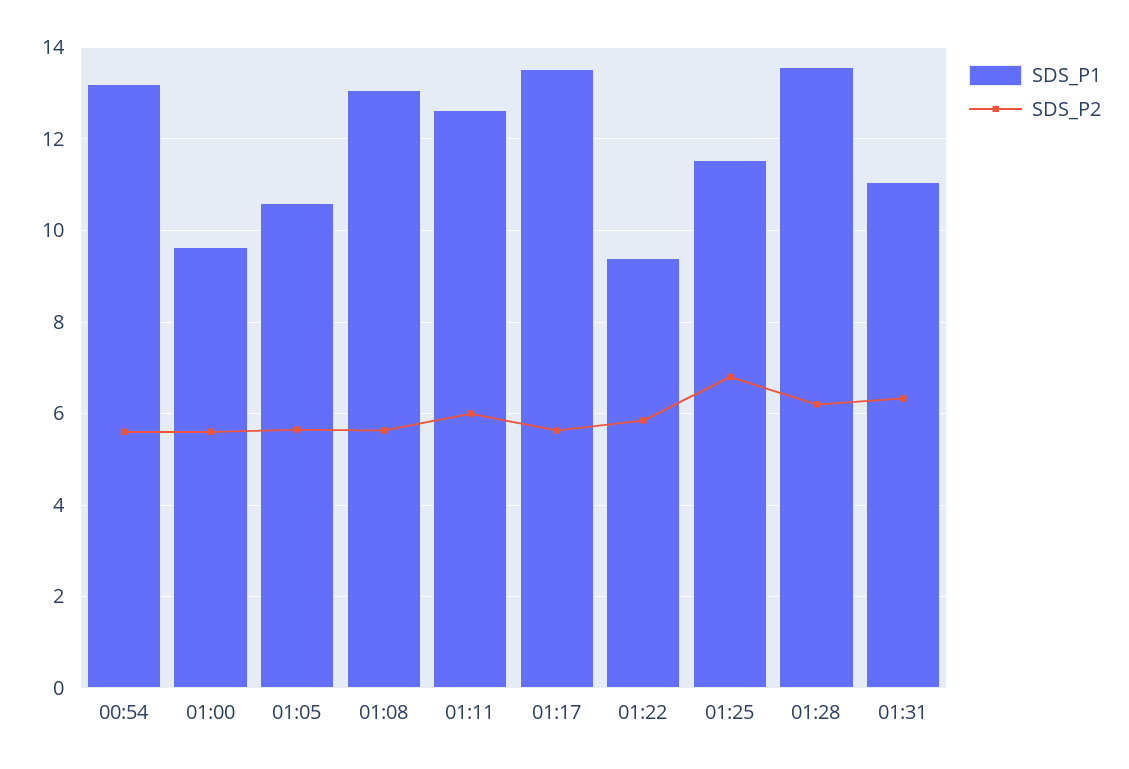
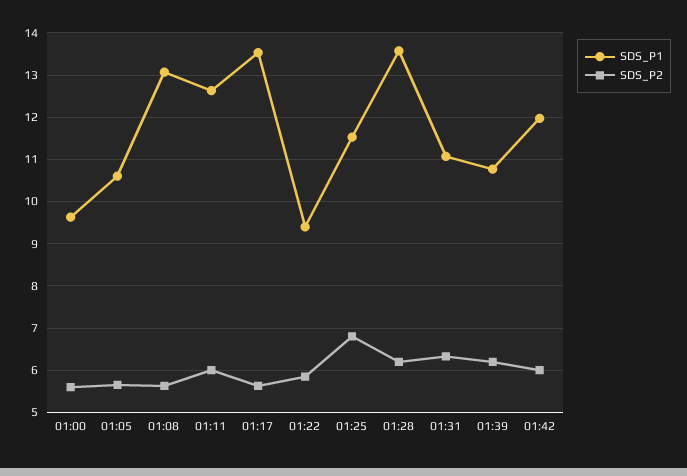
SDS_P1, 00:54: 13.2 -> none
SDS_P2, 00:54: 5.6 -> none
SDS_P1, 01:39: none -> 10.8
SDS_P2, 01:39: none -> 6.2
SDS_P1, 01:42: none -> 12
SDS_P2, 01:42: none -> 6

